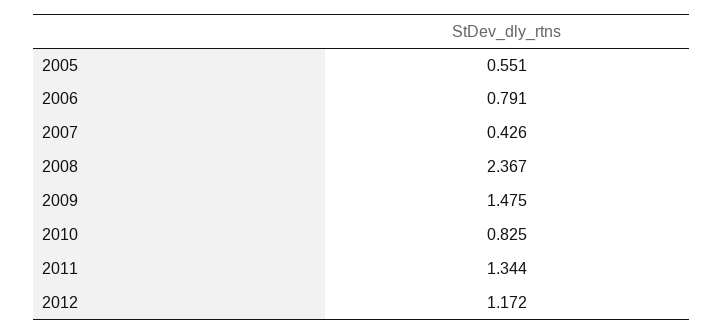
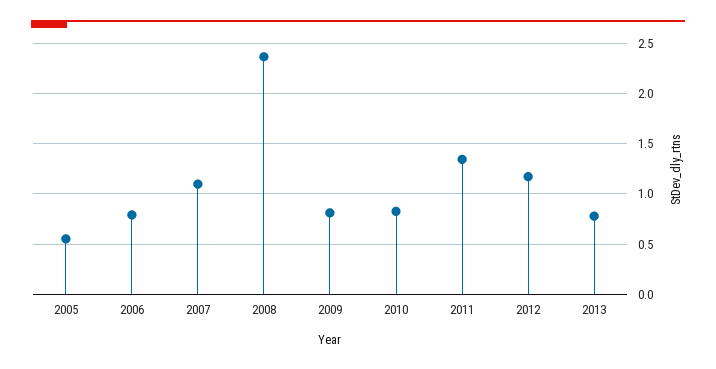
2007: 0.426 -> 1.1
2009: 1.475 -> 0.8
2013: none -> 0.8

